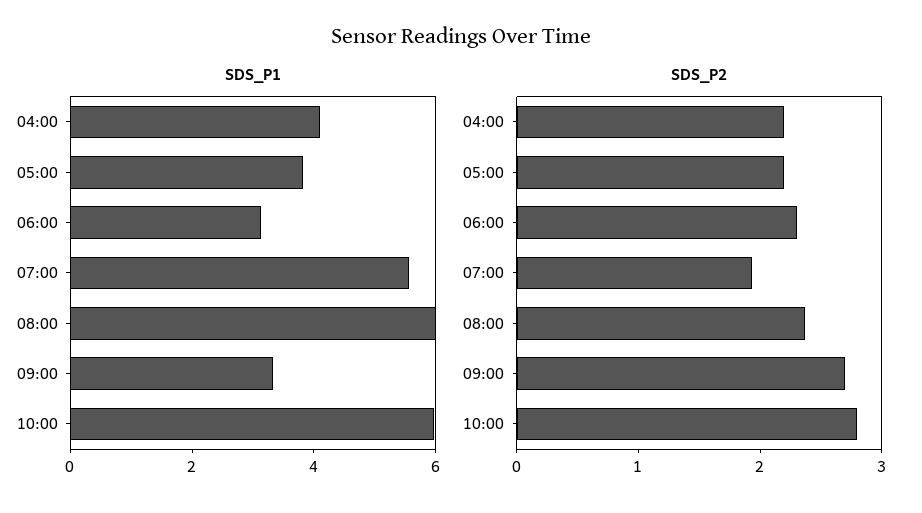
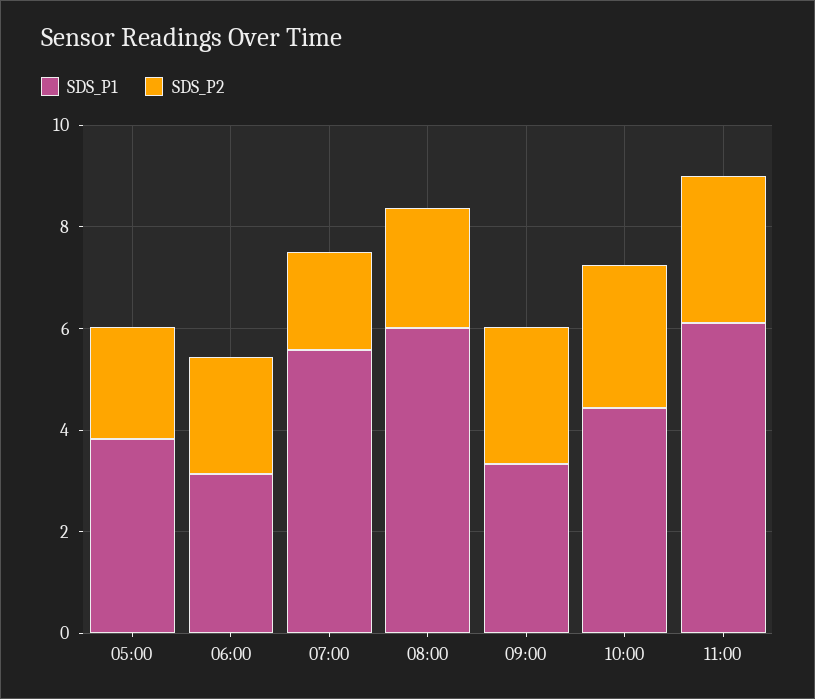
SDS_P1, 04:00: 4 -> none
SDS_P1, 10:00: 6 -> 4.5
SDS_P2, 04:00: 2.2 -> none
SDS_P1, 11:00: none -> 6
SDS_P2, 11:00: none -> 3

